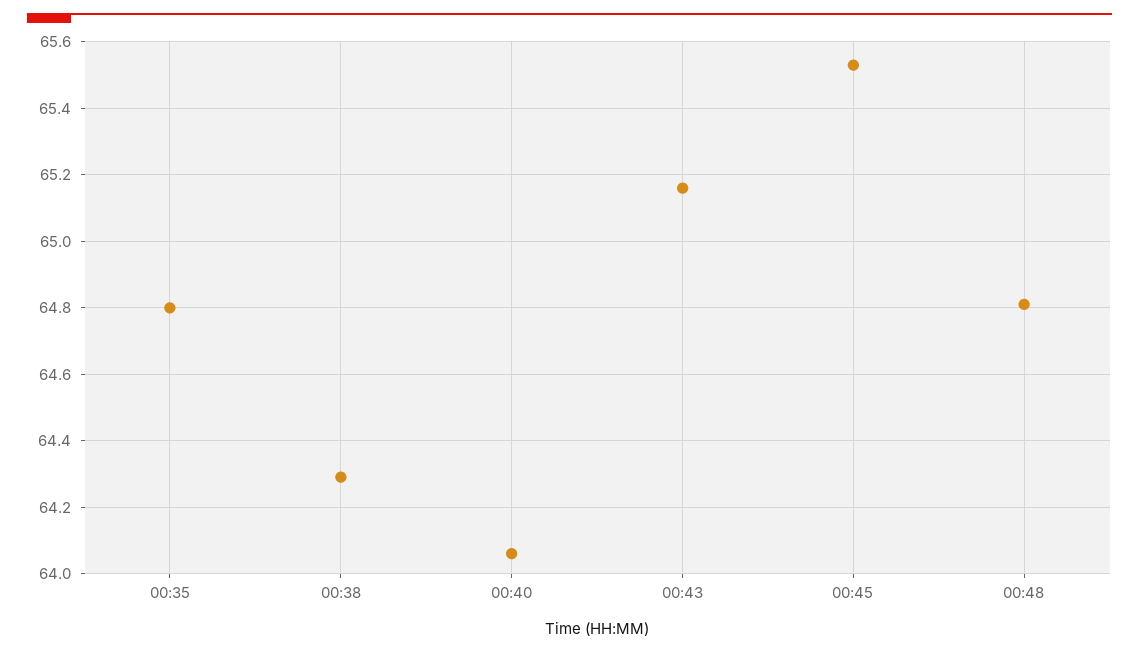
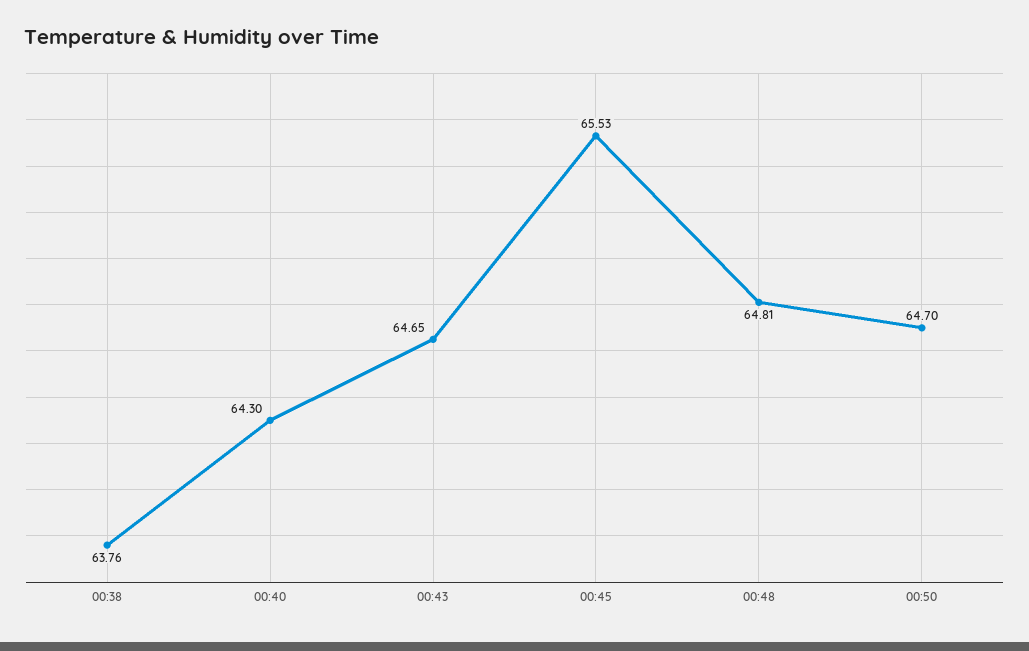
00:35: 64.8 -> none
00:38: 64.3 -> 63.76
00:40: 64.05 -> 64.3
00:43: 65.15 -> 64.65
00:50: none -> 64.7

